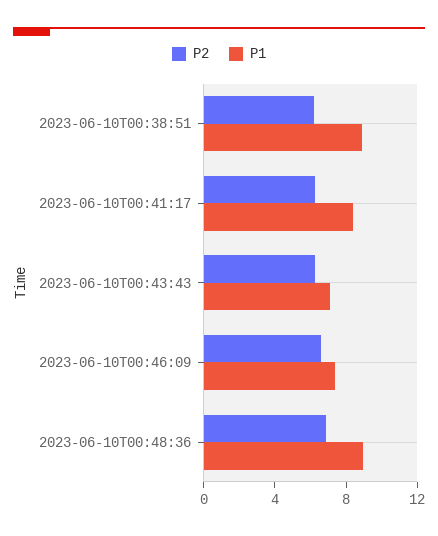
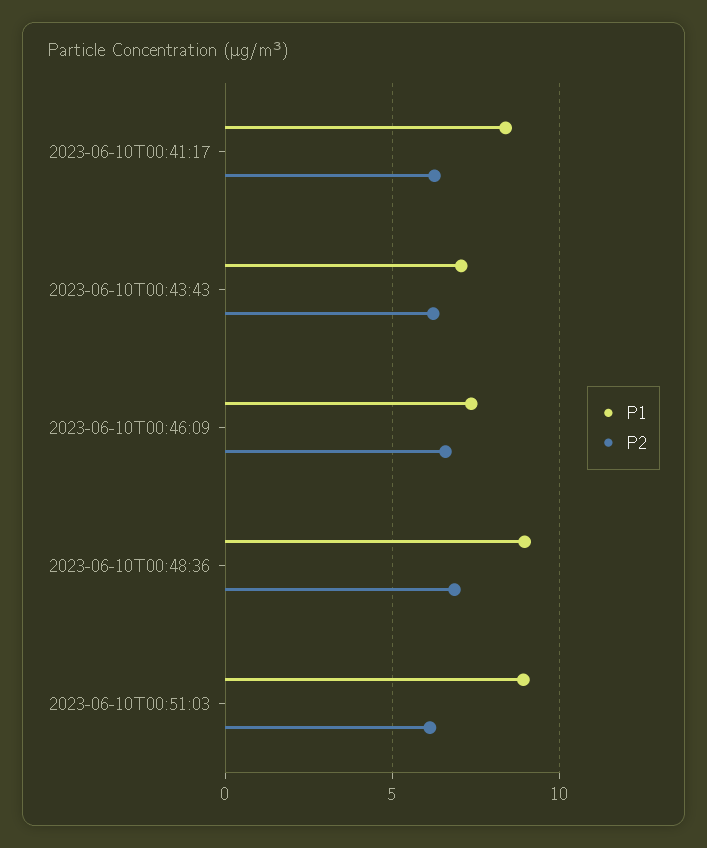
P2, 2023-06-10T00:38:51: 6 -> none
P1, 2023-06-10T00:38:51: 9 -> none
P1, 2023-06-10T00:51:03: none -> 9
P2, 2023-06-10T00:51:03: none -> 6

